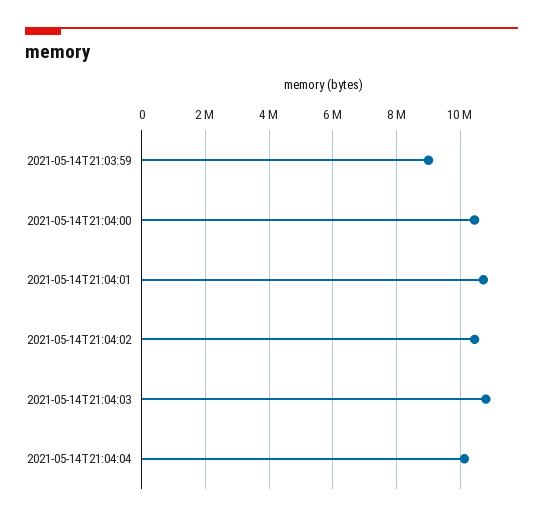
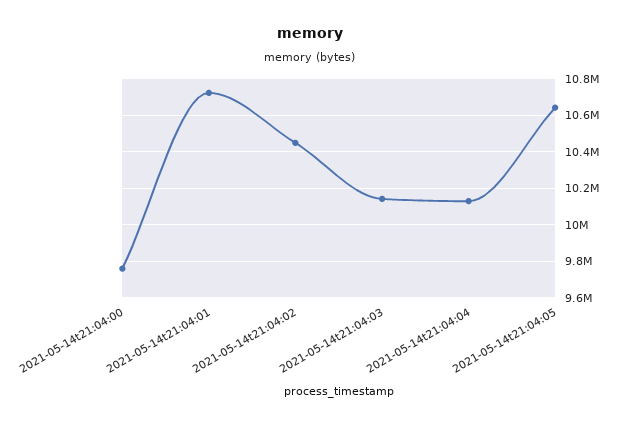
2021-05-14T21:03:59: 9000000 -> none
2021-05-14T21:04:00: 10400000 -> 9750000
2021-05-14T21:04:03: 10800000 -> 10150000
2021-05-14t21:04:05: none -> 10650000

